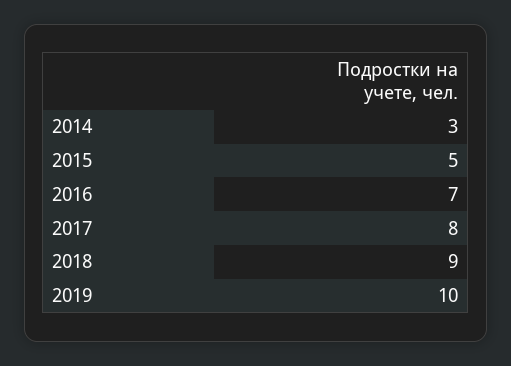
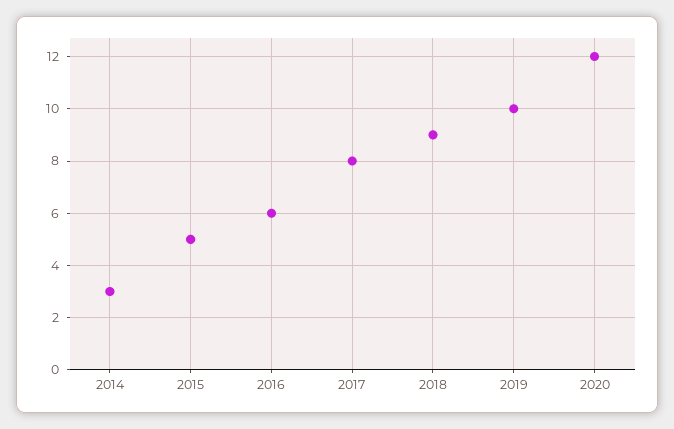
2016: 7 -> 6
2020: none -> 12

